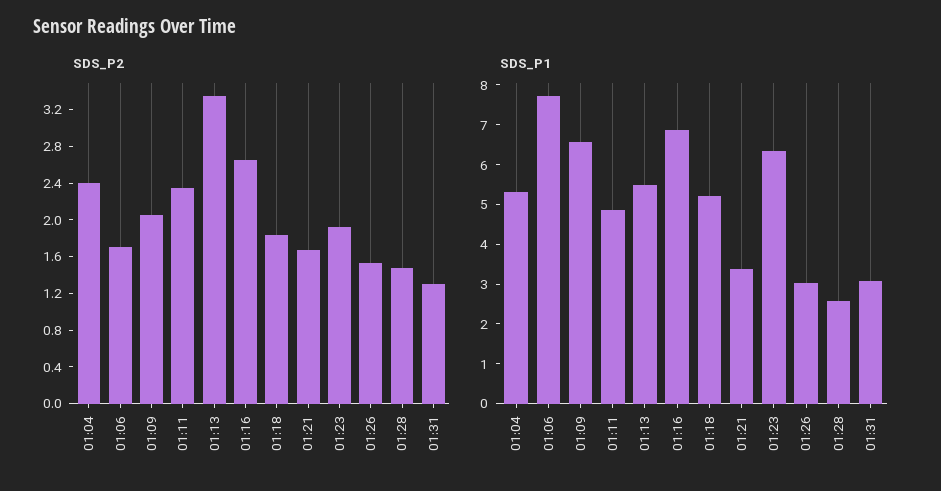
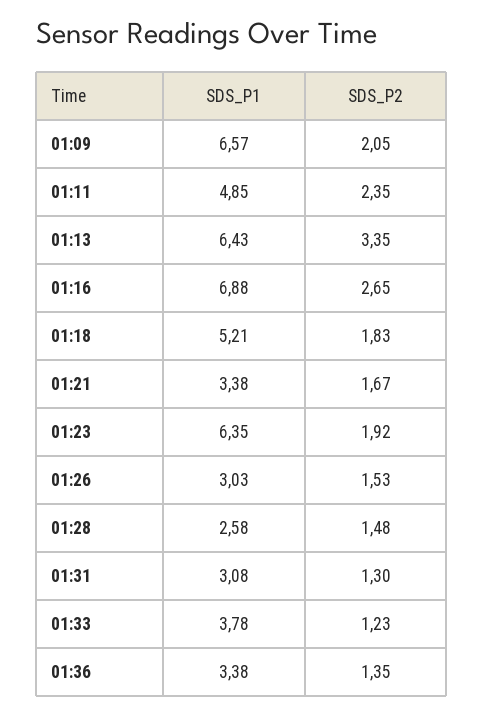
SDS_P2, 01:04: 2.4 -> none
SDS_P2, 01:06: 1.7 -> none
SDS_P1, 01:04: 5.25 -> none
SDS_P1, 01:06: 7.75 -> none
SDS_P1, 01:13: 5.5 -> 6.43
SDS_P1, 01:33: none -> 3.78
SDS_P2, 01:33: none -> 1.23
SDS_P1, 01:36: none -> 3.38
SDS_P2, 01:36: none -> 1.35

